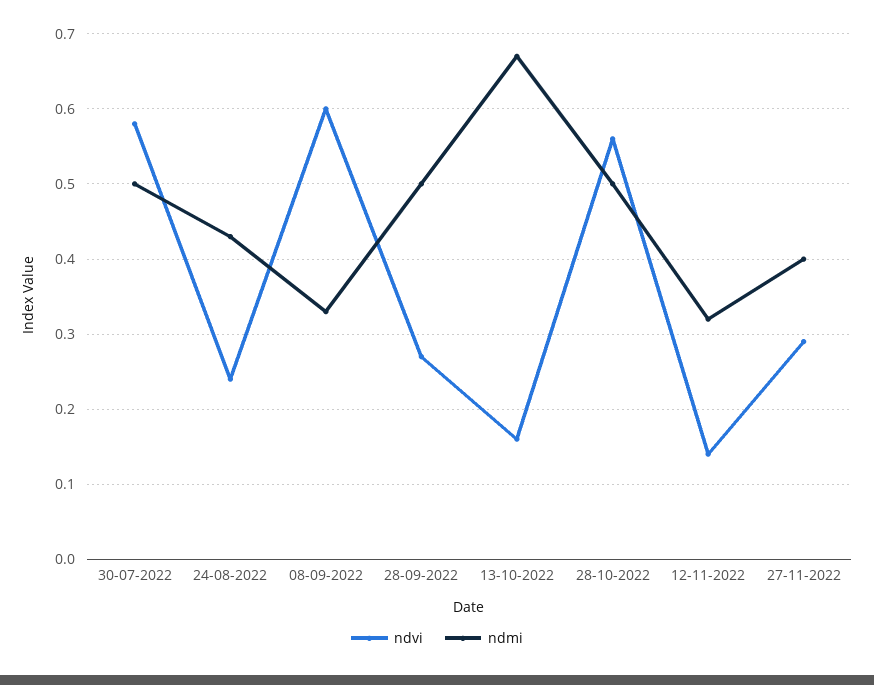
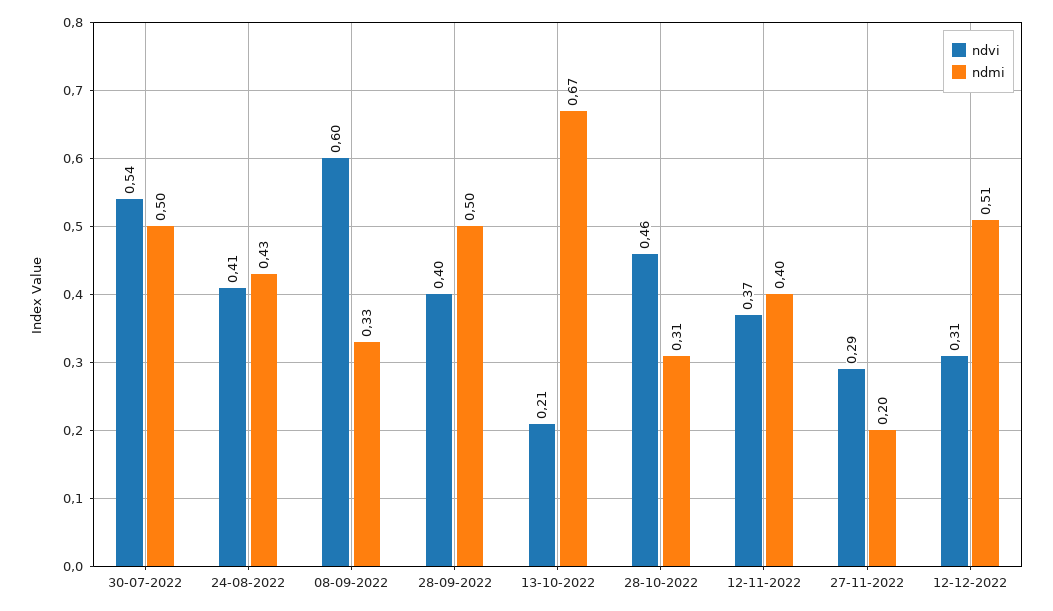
ndvi, 30-07-2022: 0.58 -> 0.54
ndvi, 24-08-2022: 0.24 -> 0.41
ndvi, 28-09-2022: 0.27 -> 0.4
ndvi, 13-10-2022: 0.16 -> 0.21
ndvi, 28-10-2022: 0.56 -> 0.46
ndmi, 28-10-2022: 0.5 -> 0.31
ndvi, 12-11-2022: 0.14 -> 0.37
ndmi, 12-11-2022: 0.32 -> 0.4
ndmi, 27-11-2022: 0.4 -> 0.2
ndvi, 12-12-2022: none -> 0.31
ndmi, 12-12-2022: none -> 0.51

